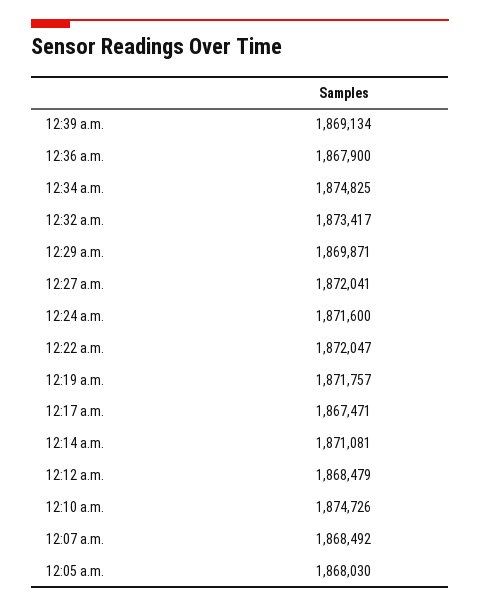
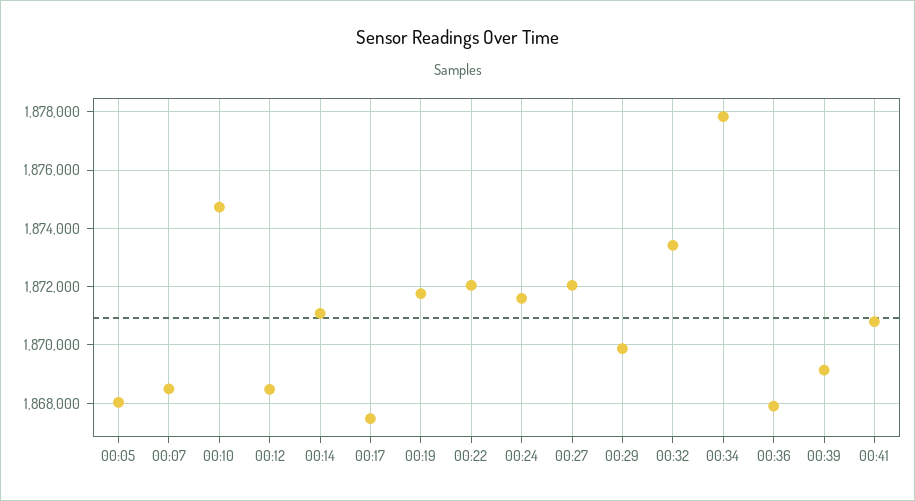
12:34 a.m.: 1874825 -> 1877750
00:41: none -> 1870750

